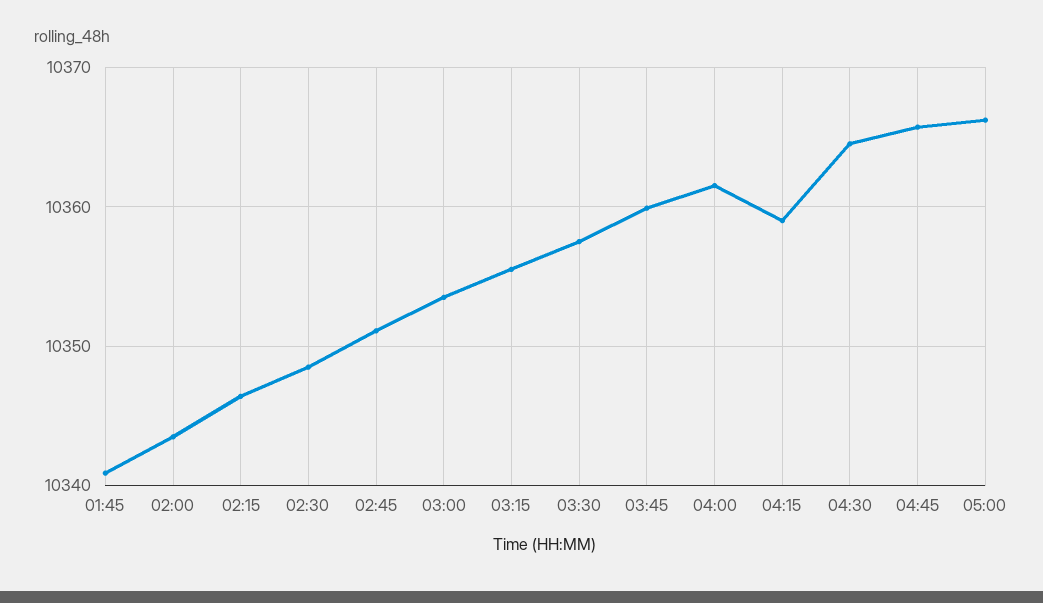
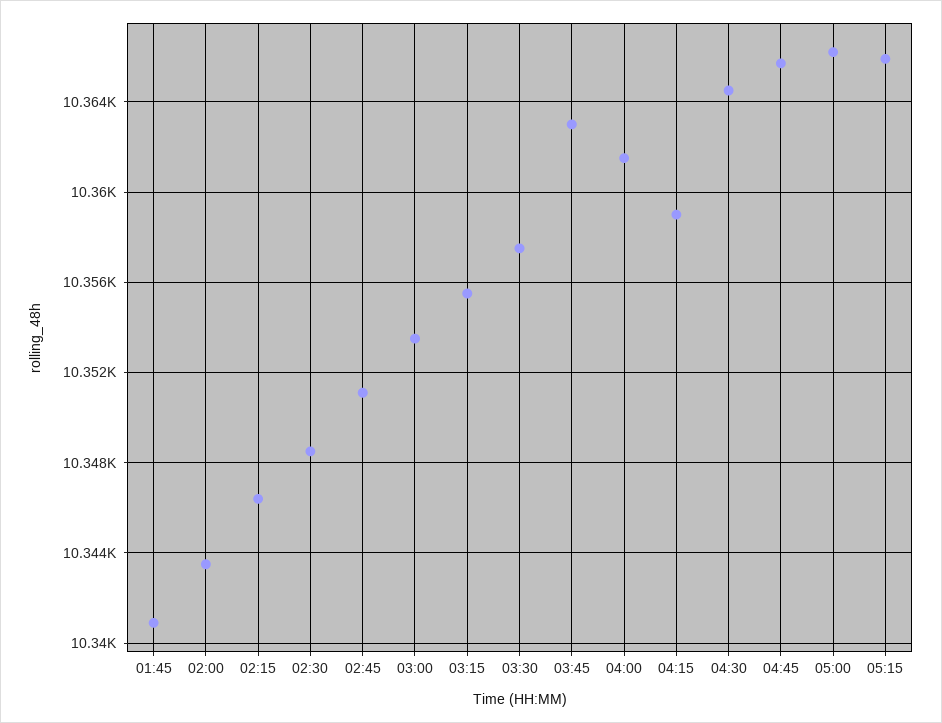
03:45: 10360 -> 10363
05:15: none -> 10366

